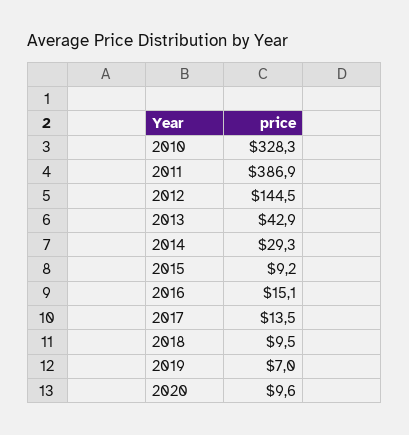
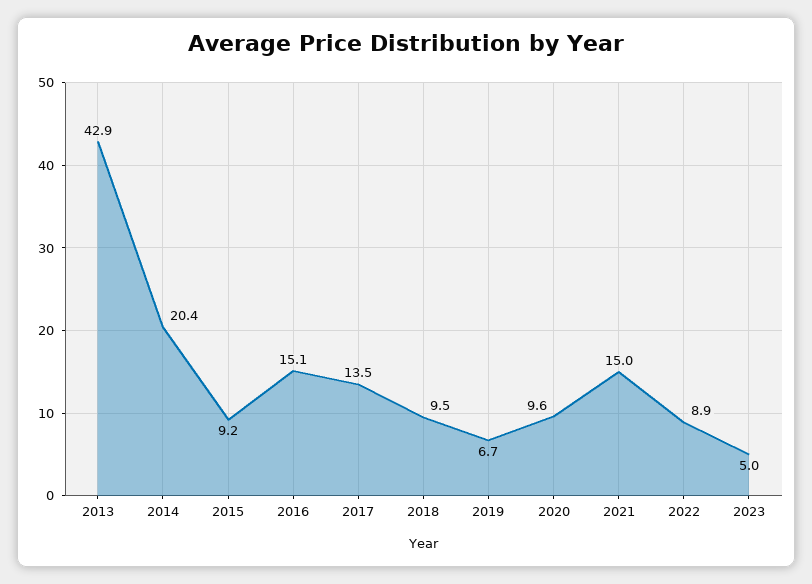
2010: 328.3 -> none
2011: 386.9 -> none
2012: 144.5 -> none
2014: 29.3 -> 20.4
2019: 7 -> 6.7
2021: none -> 15
2022: none -> 8.9
2023: none -> 5

